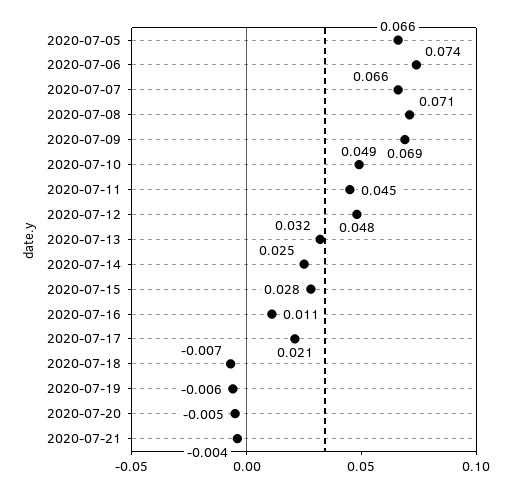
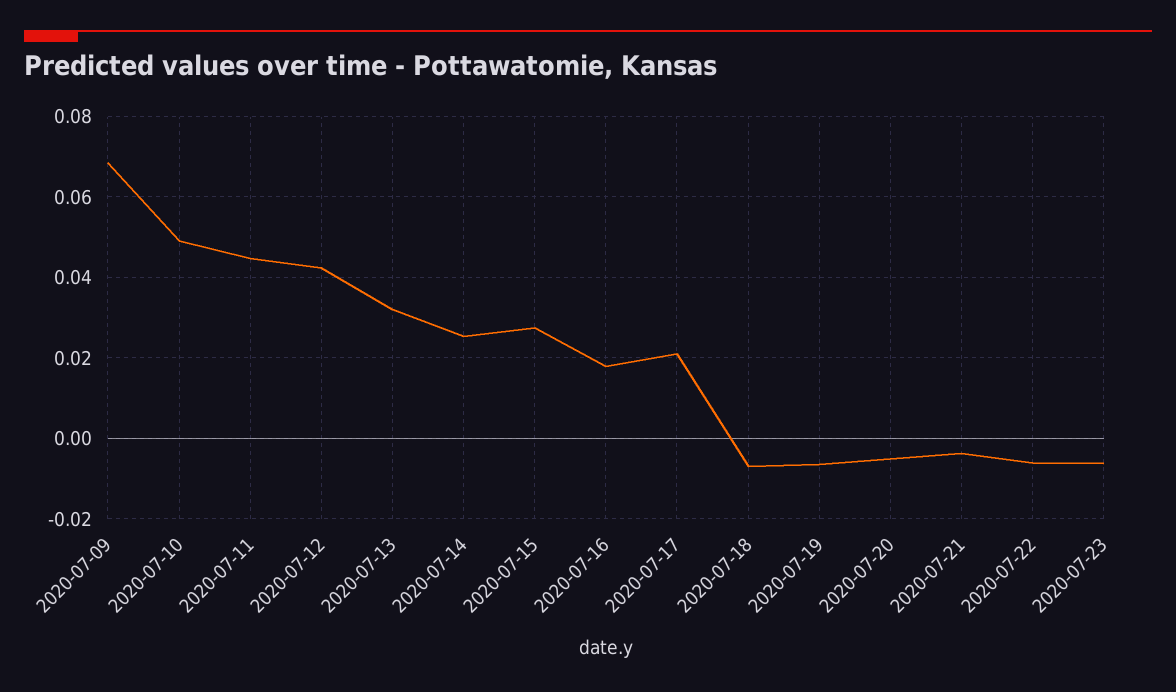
2020-07-05: 0.066 -> none
2020-07-06: 0.074 -> none
2020-07-07: 0.066 -> none
2020-07-08: 0.071 -> none
2020-07-12: 0.048 -> 0.042
2020-07-16: 0.011 -> 0.018
2020-07-22: none -> -0.006
2020-07-23: none -> -0.006

